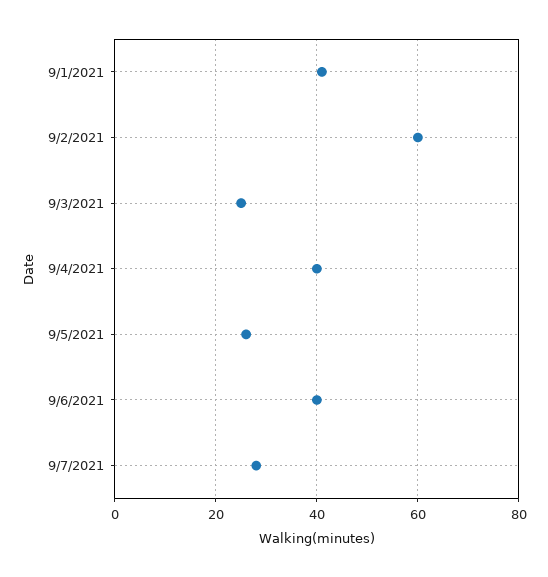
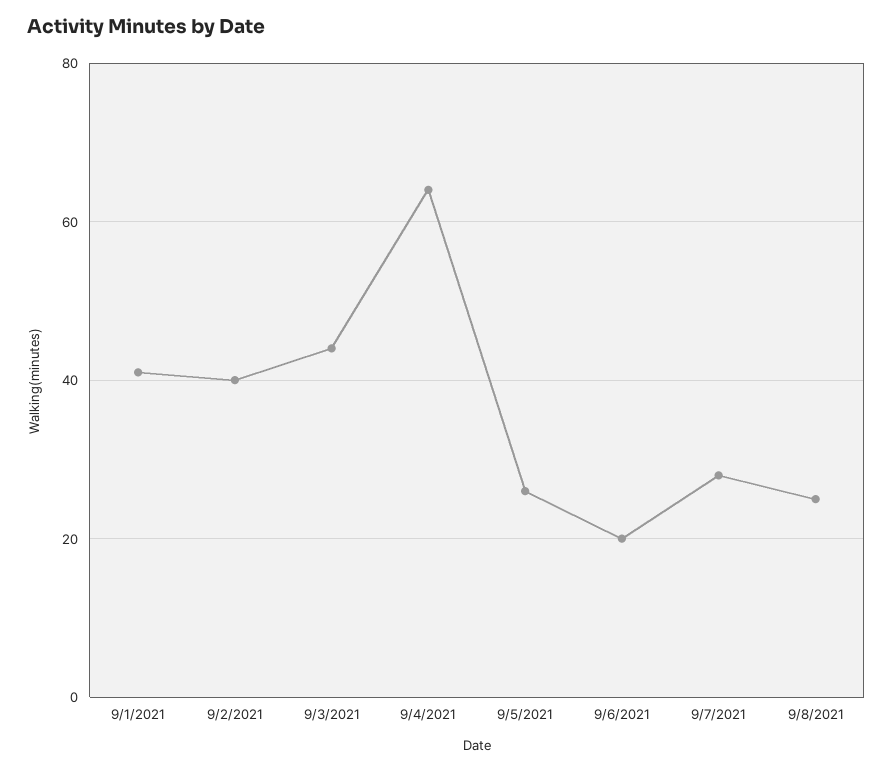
9/2/2021: 60 -> 40
9/3/2021: 25 -> 45
9/4/2021: 40 -> 65
9/6/2021: 40 -> 20
9/8/2021: none -> 25

